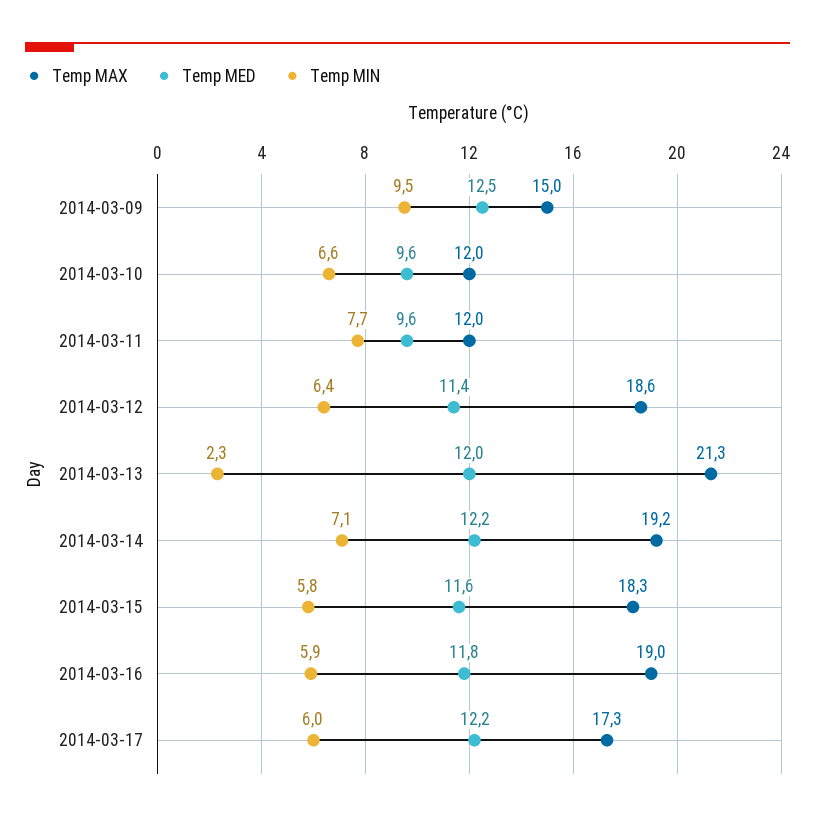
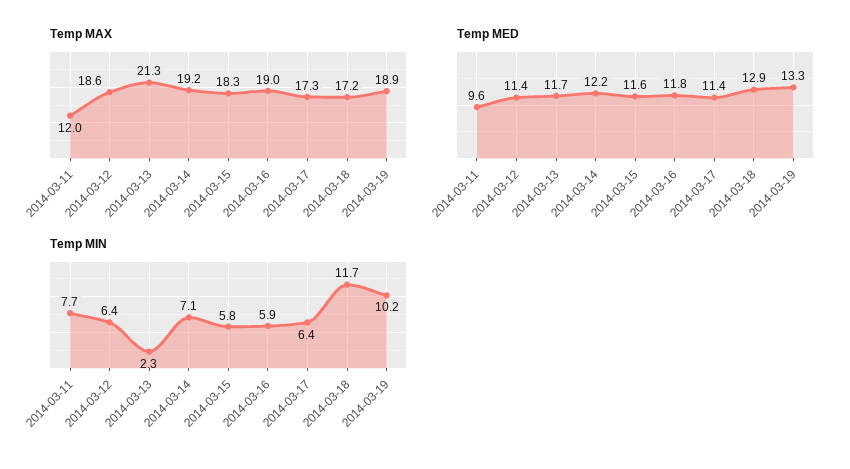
Temp MAX, 2014-03-09: 15 -> none
Temp MED, 2014-03-09: 12.5 -> none
Temp MIN, 2014-03-09: 9.5 -> none
Temp MAX, 2014-03-10: 12 -> none
Temp MED, 2014-03-10: 9.6 -> none
Temp MIN, 2014-03-10: 6.6 -> none
Temp MED, 2014-03-13: 12 -> 11.7
Temp MED, 2014-03-17: 12.2 -> 11.4
Temp MIN, 2014-03-17: 6 -> 6.4
Temp MAX, 2014-03-18: none -> 17.2
Temp MAX, 2014-03-19: none -> 18.9
Temp MED, 2014-03-18: none -> 12.9
Temp MED, 2014-03-19: none -> 13.3
Temp MIN, 2014-03-18: none -> 11.7
Temp MIN, 2014-03-19: none -> 10.2

